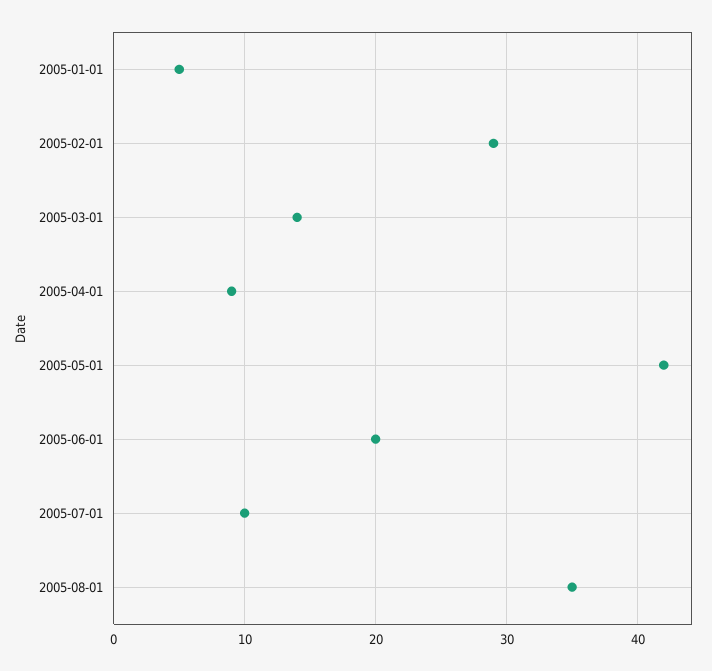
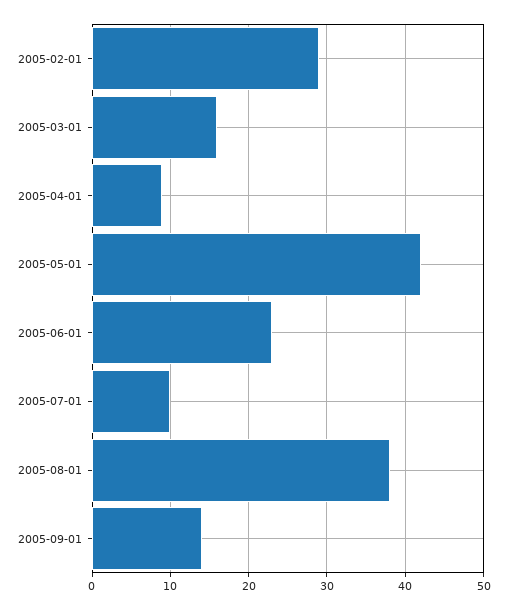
2005-01-01: 5 -> none
2005-03-01: 14 -> 16
2005-06-01: 20 -> 23
2005-08-01: 35 -> 38
2005-09-01: none -> 14

